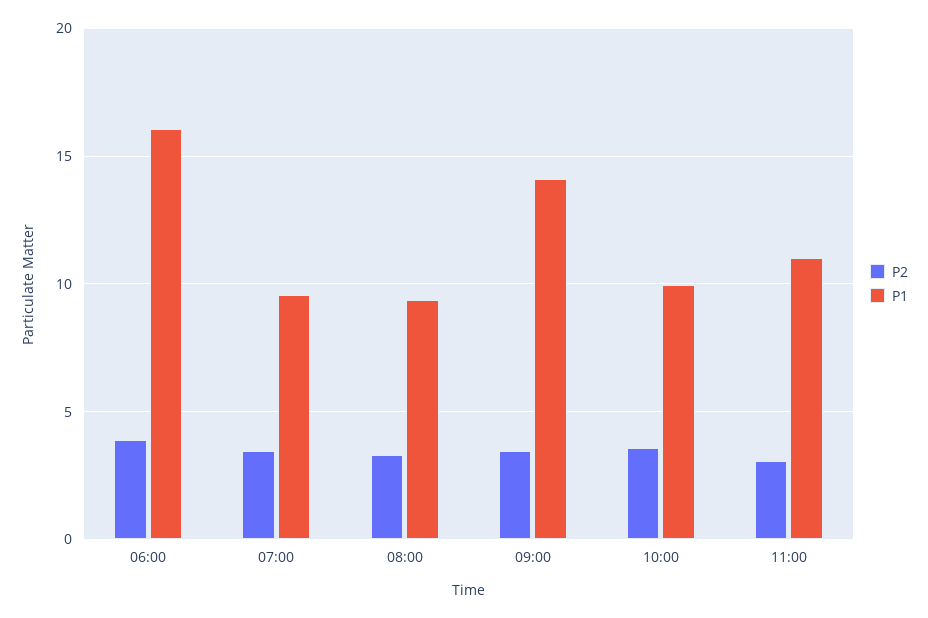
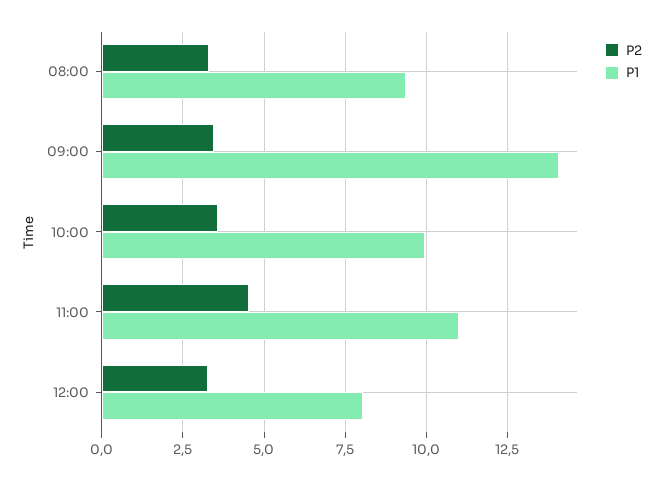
P2, 06:00: 4 -> none
P1, 06:00: 16 -> none
P2, 07:00: 3.5 -> none
P1, 07:00: 9.5 -> none
P2, 11:00: 3 -> 4.5
P2, 12:00: none -> 3.25
P1, 12:00: none -> 8

